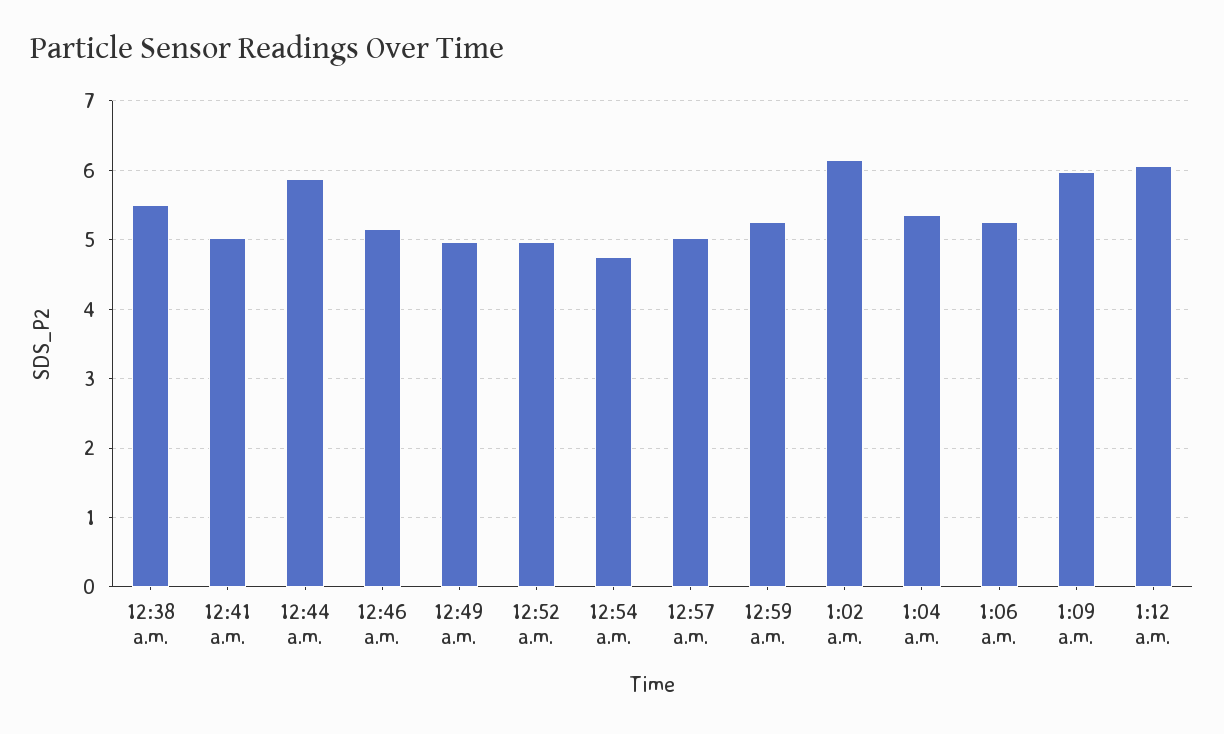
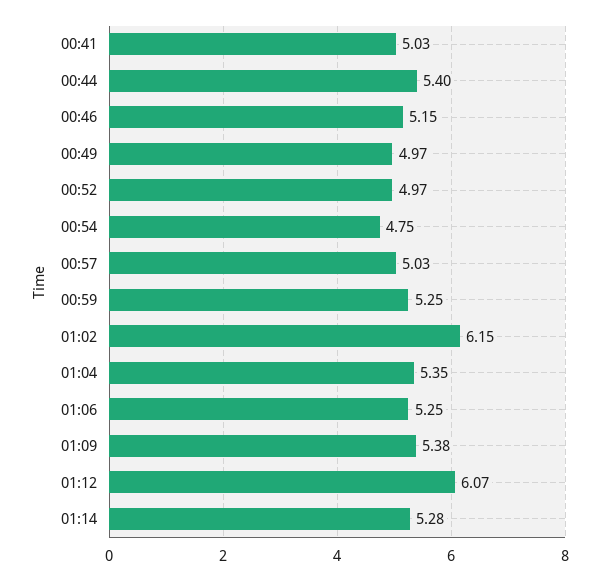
12:38 a.m.: 5.5 -> none
12:44 a.m.: 5.9 -> 5.4
1:09 a.m.: 6 -> 5.38
01:14: none -> 5.28

